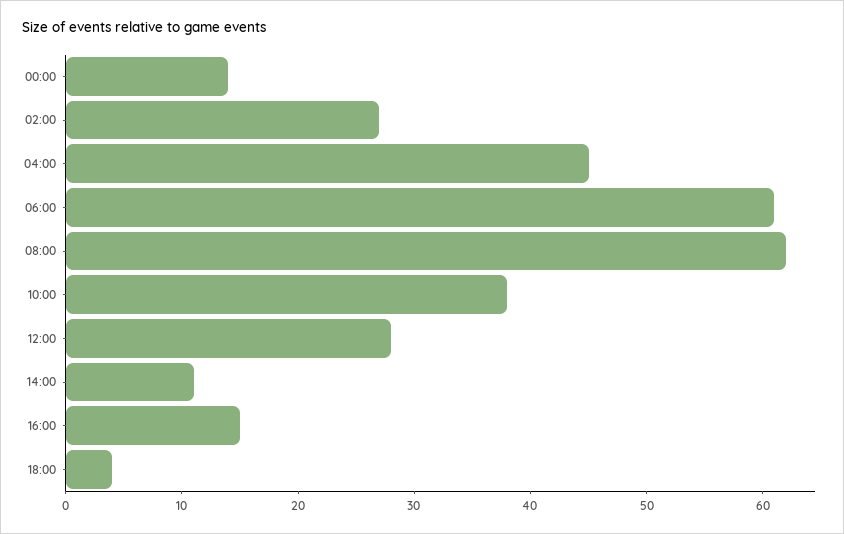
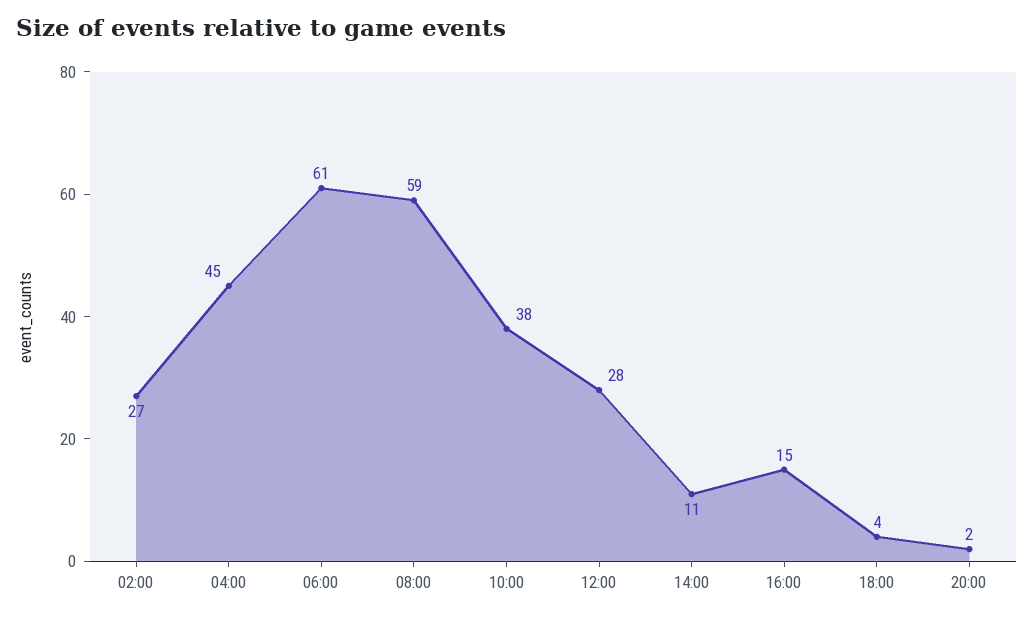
00:00: 14 -> none
08:00: 62 -> 59
20:00: none -> 2

